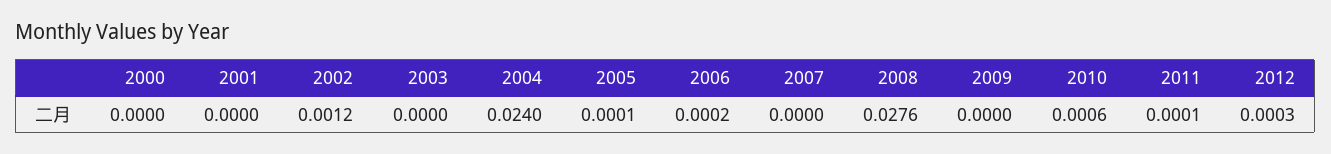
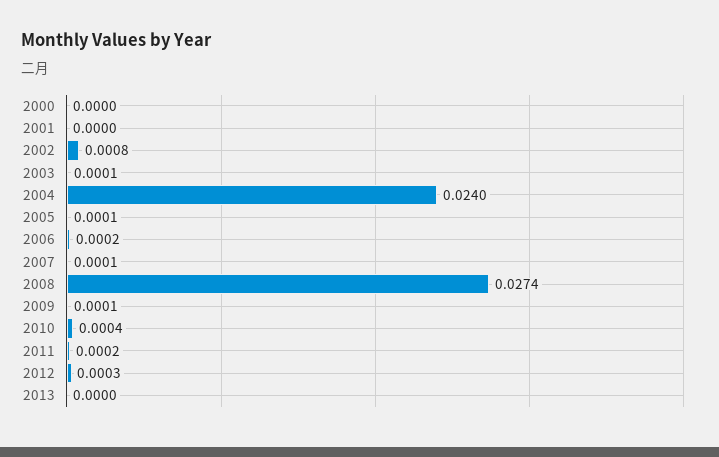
2002: 0.0012 -> 0.0008
2003: 0 -> 0.0001
2007: 0 -> 0.0001
2008: 0.0276 -> 0.0274
2009: 0 -> 0.0001
2010: 0.0006 -> 0.0004
2011: 0.0001 -> 0.0002
2013: none -> 0

